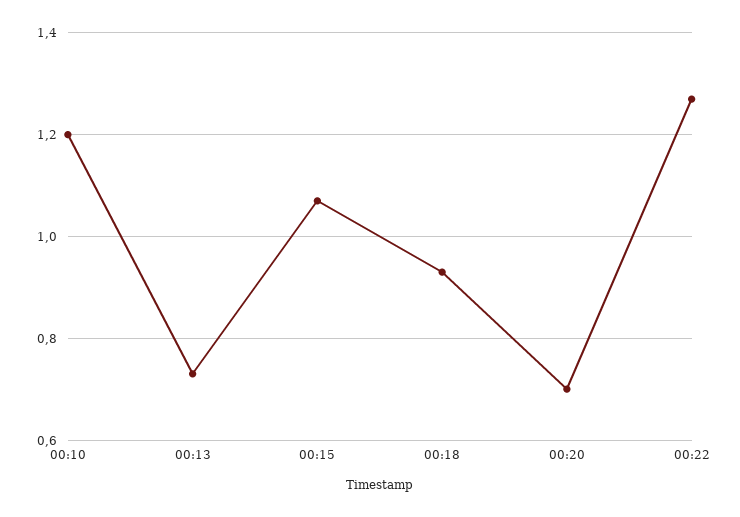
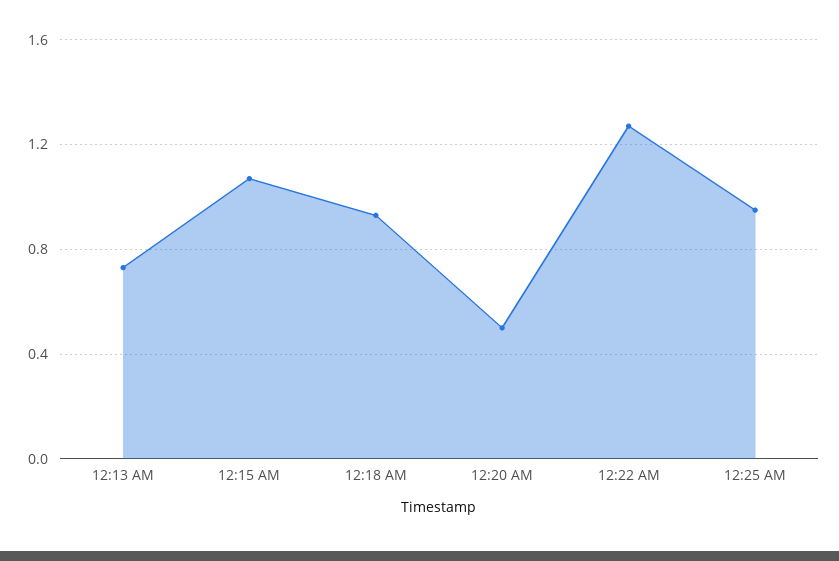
00:10: 1.2 -> none
00:20: 0.7 -> 0.5
12:25 AM: none -> 0.95

